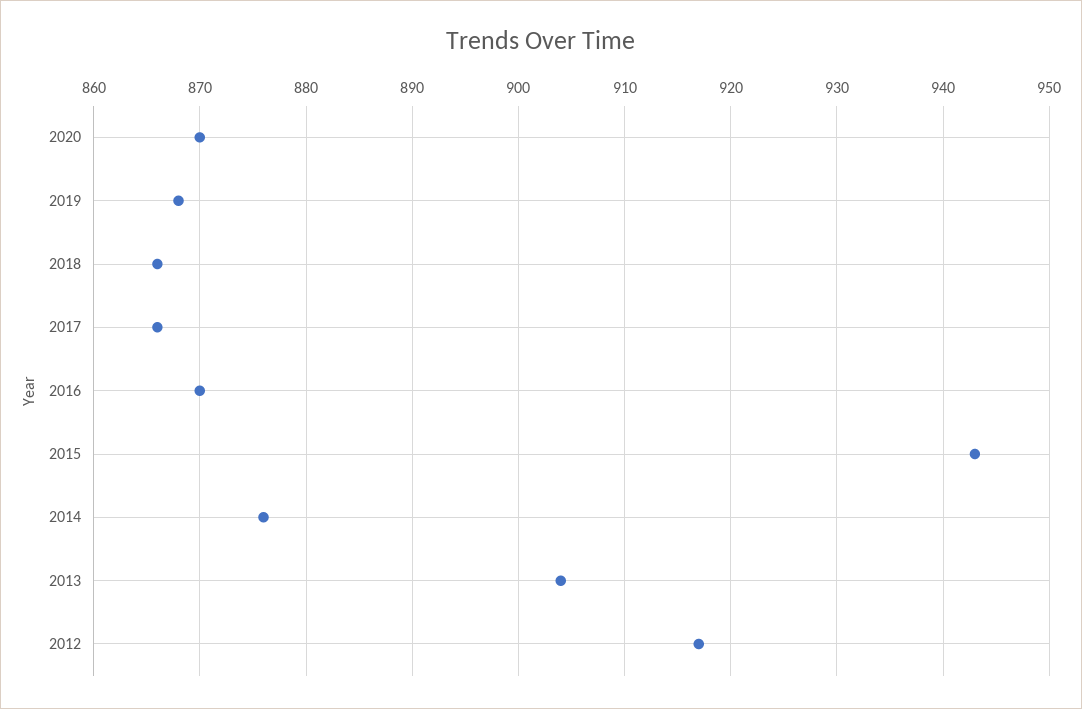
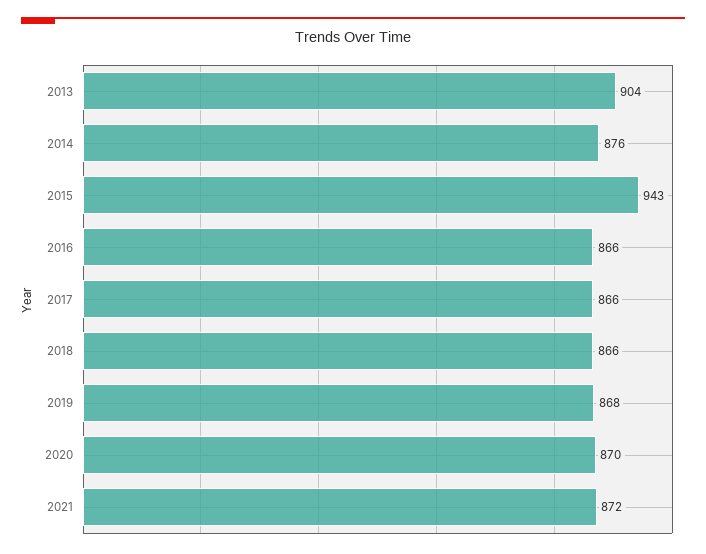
2016: 870 -> 866
2012: 917 -> none
2021: none -> 872

